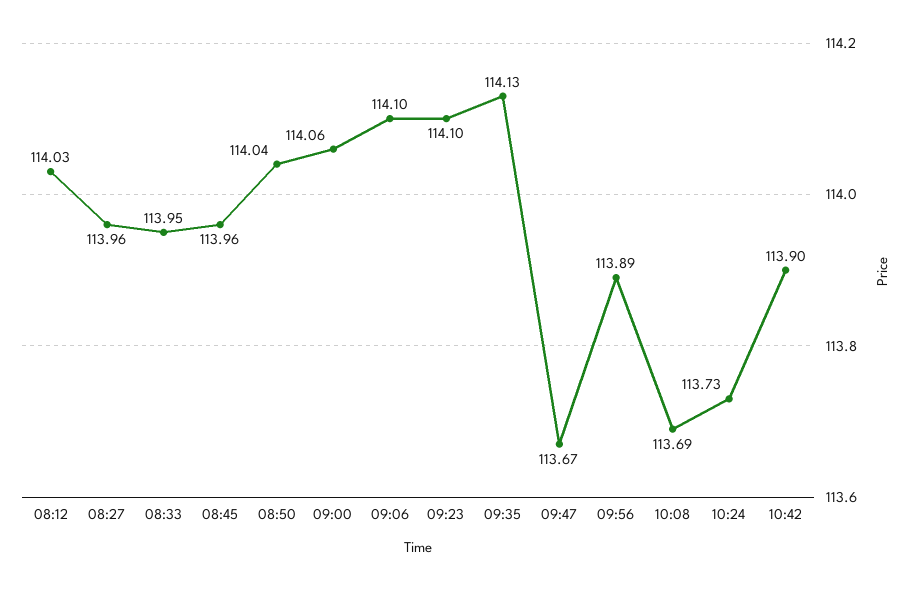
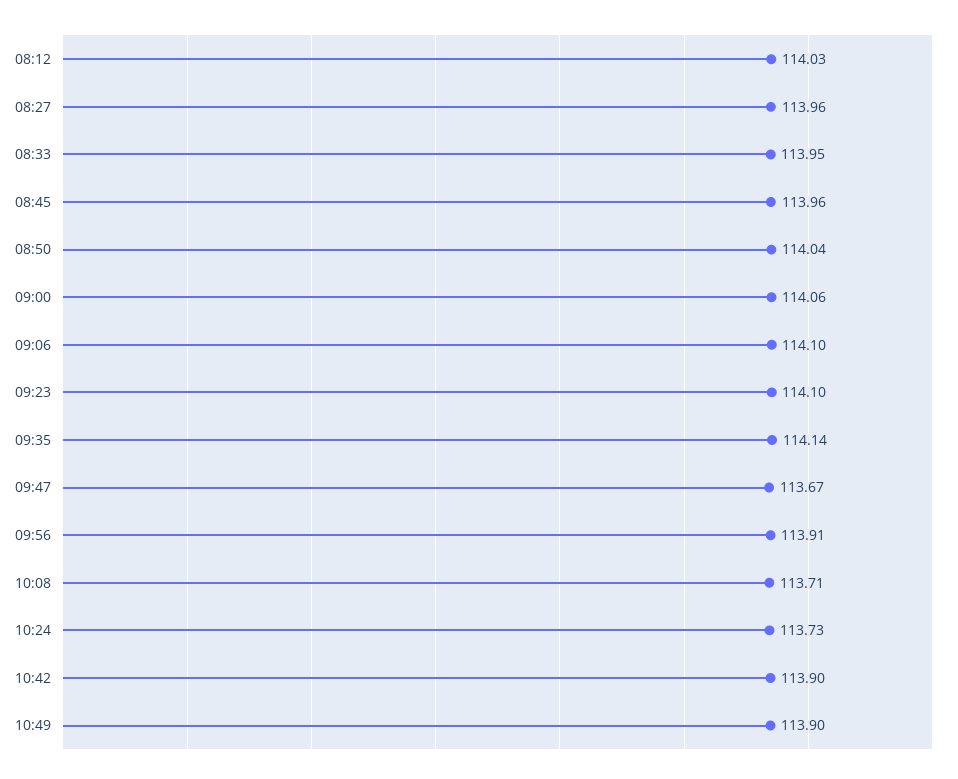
09:35: 114.13 -> 114.14
09:56: 113.89 -> 113.91
10:08: 113.69 -> 113.71
10:49: none -> 113.9

